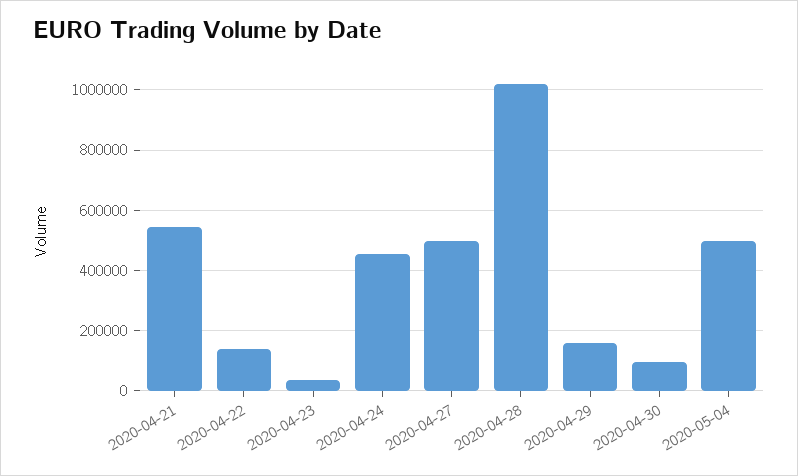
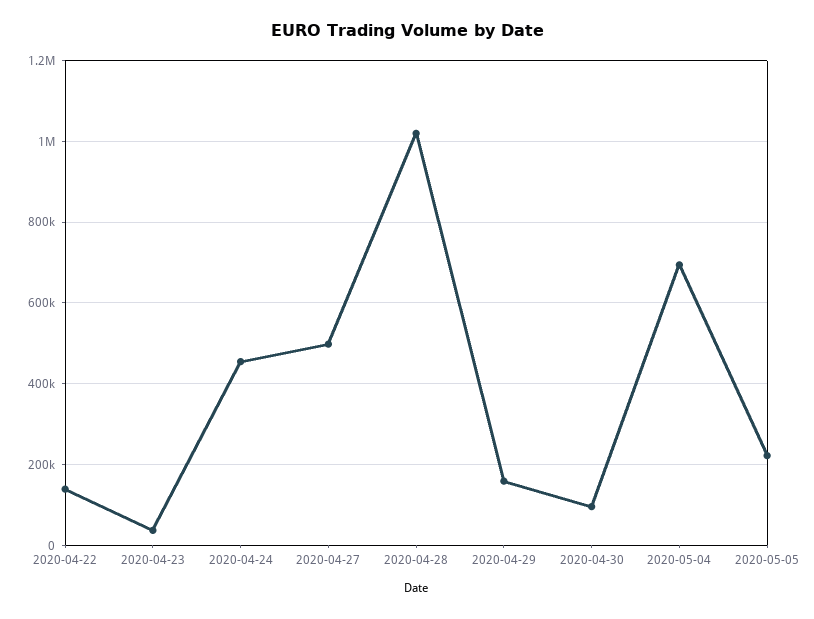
2020-04-21: 540000 -> none
2020-05-04: 500000 -> 700000
2020-05-05: none -> 220000

